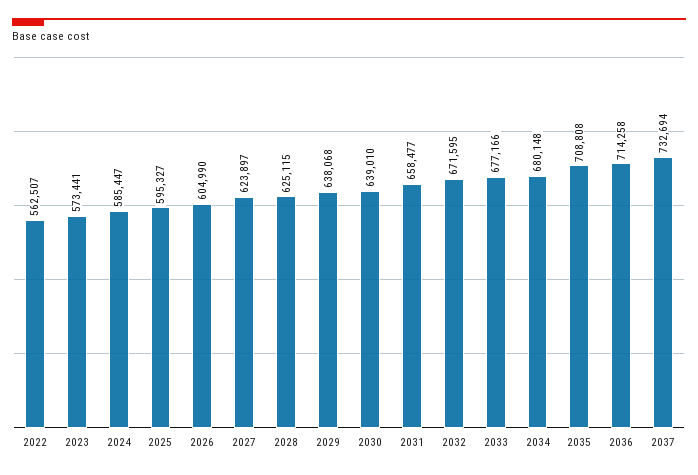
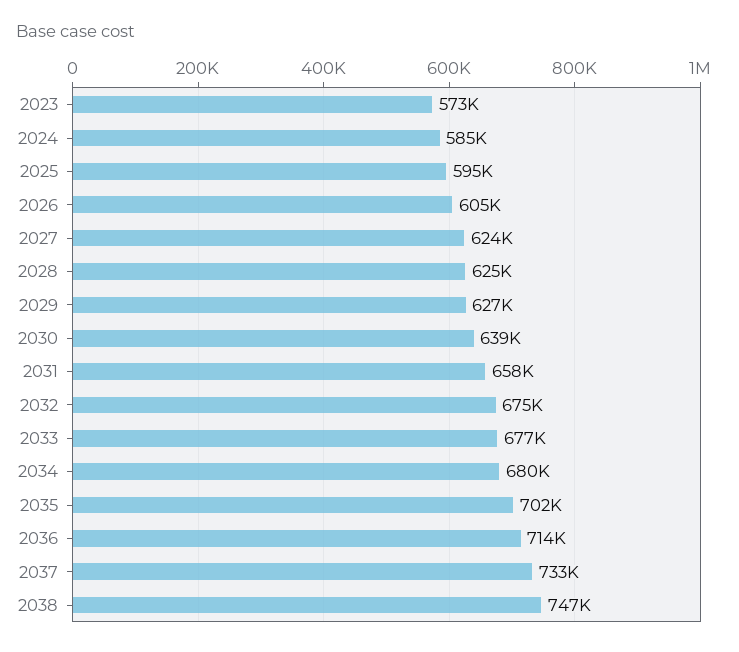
2022: 562507 -> none
2029: 638068 -> 627000
2032: 671595 -> 675000
2035: 708808 -> 702000
2038: none -> 747000

